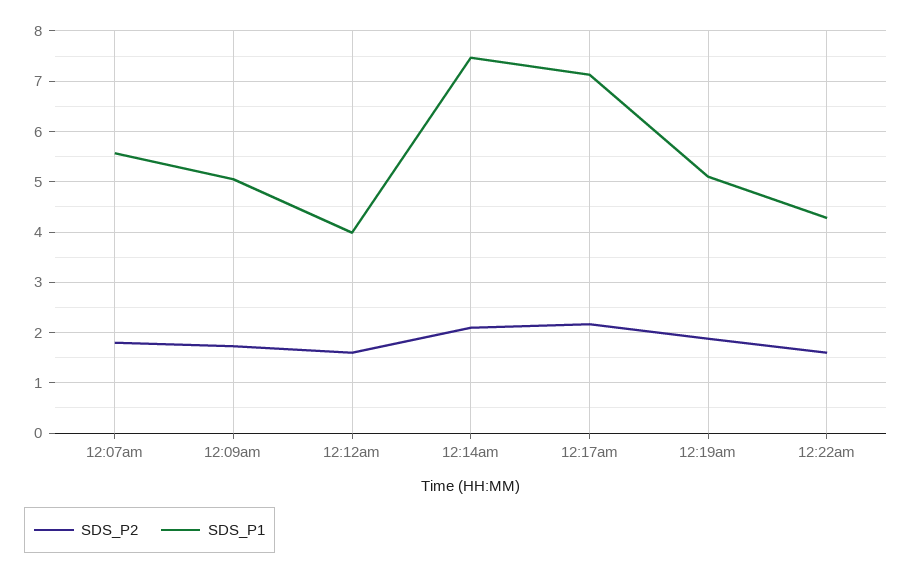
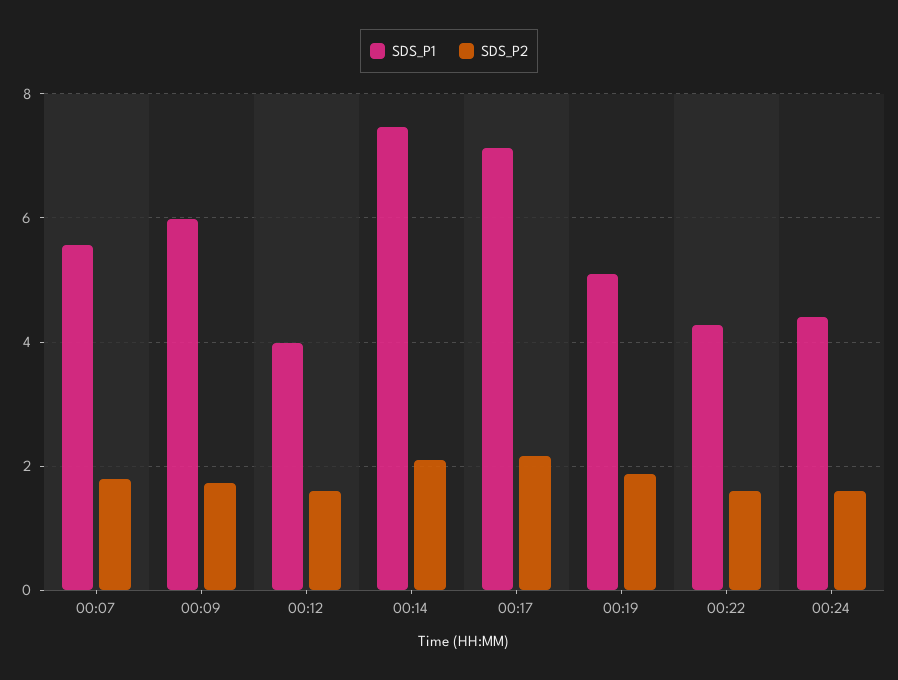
SDS_P1, 12:09am: 5 -> 6
SDS_P1, 00:24: none -> 4.4
SDS_P2, 00:24: none -> 1.6

